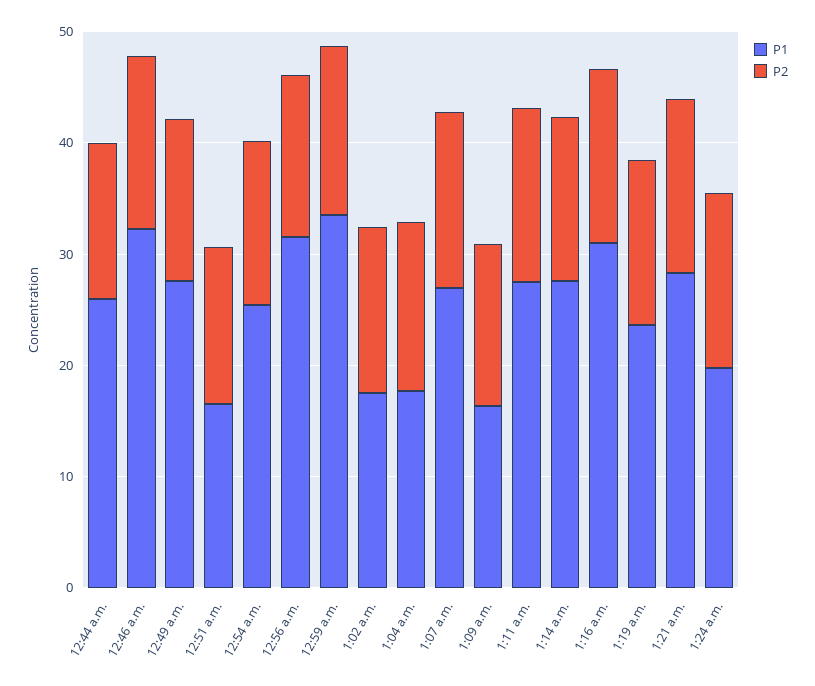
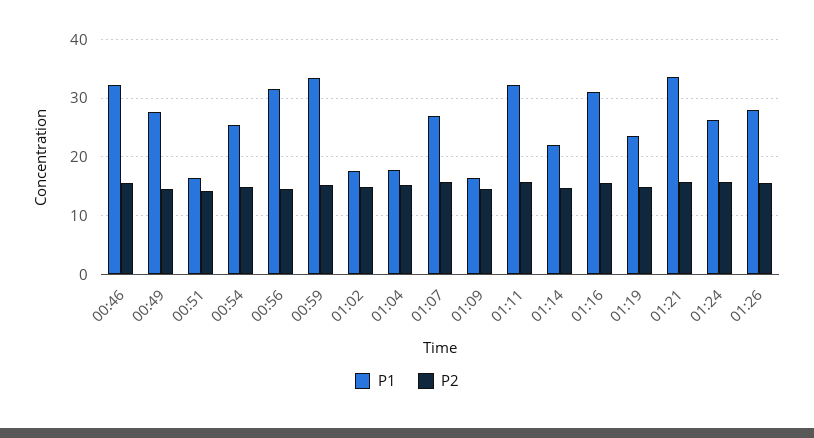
P1, 12:44 a.m.: 26 -> none
P2, 12:44 a.m.: 14 -> none
P1, 1:11 a.m.: 28 -> 32
P1, 1:14 a.m.: 28 -> 22
P1, 1:21 a.m.: 28 -> 34
P1, 1:24 a.m.: 20 -> 26
P1, 01:26: none -> 28
P2, 01:26: none -> 16

